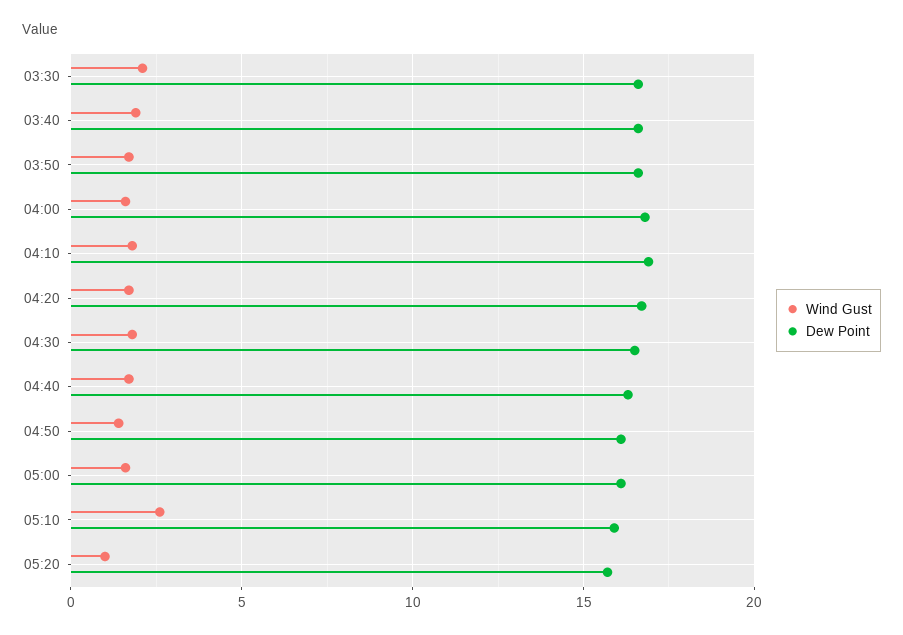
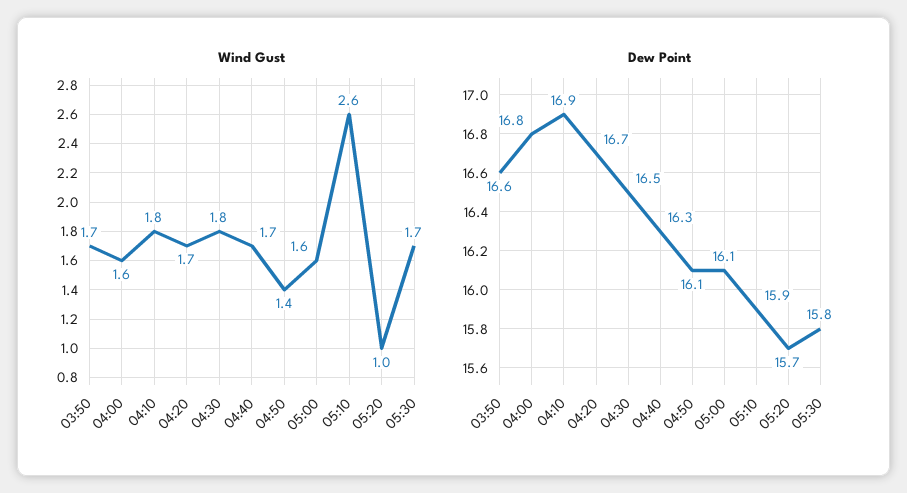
Wind Gust, 03:30: 2 -> none
Dew Point, 03:30: 16.5 -> none
Wind Gust, 03:40: 2 -> none
Dew Point, 03:40: 16.5 -> none
Wind Gust, 05:30: none -> 1.7
Dew Point, 05:30: none -> 15.8

